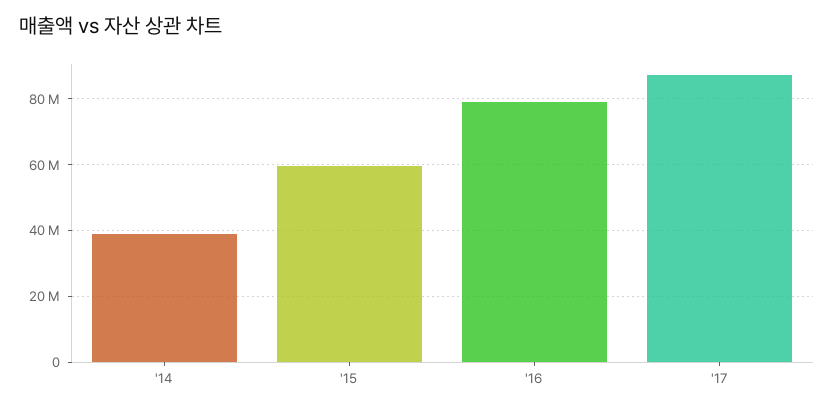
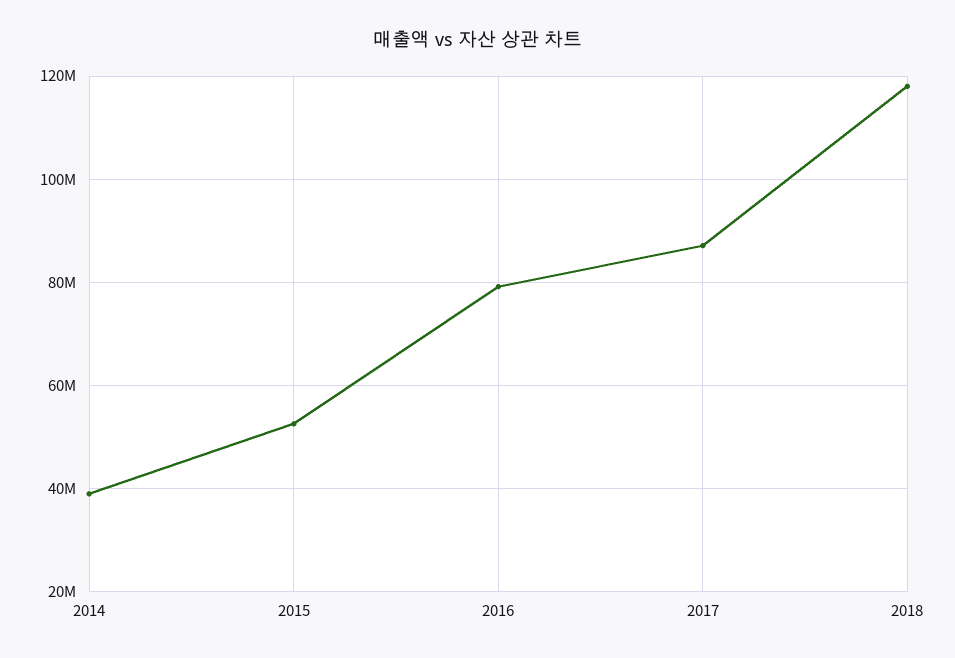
'15: 60000000 -> 52000000
2018: none -> 118000000

